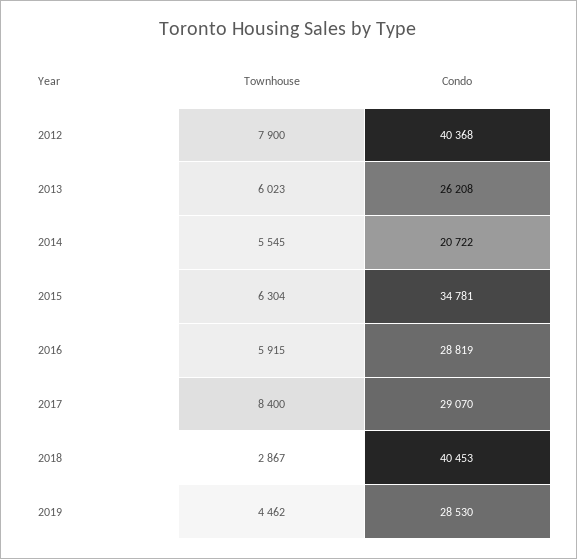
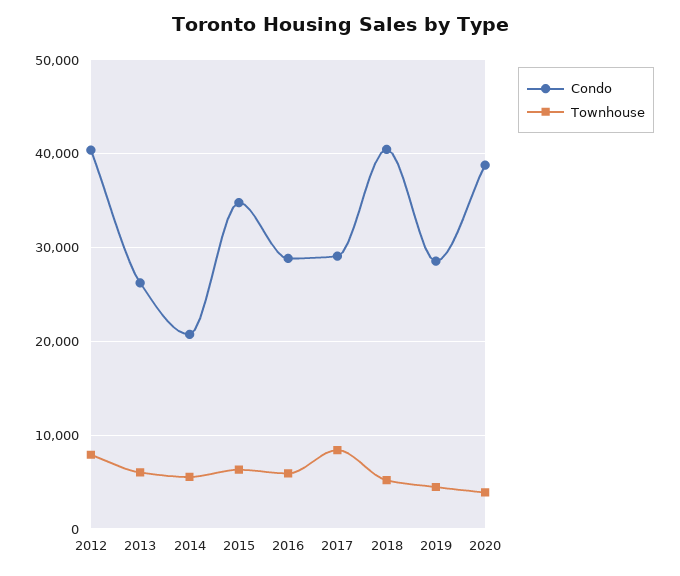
Townhouse, 2018: 2867 -> 5000
Condo, 2020: none -> 39000
Townhouse, 2020: none -> 4000

